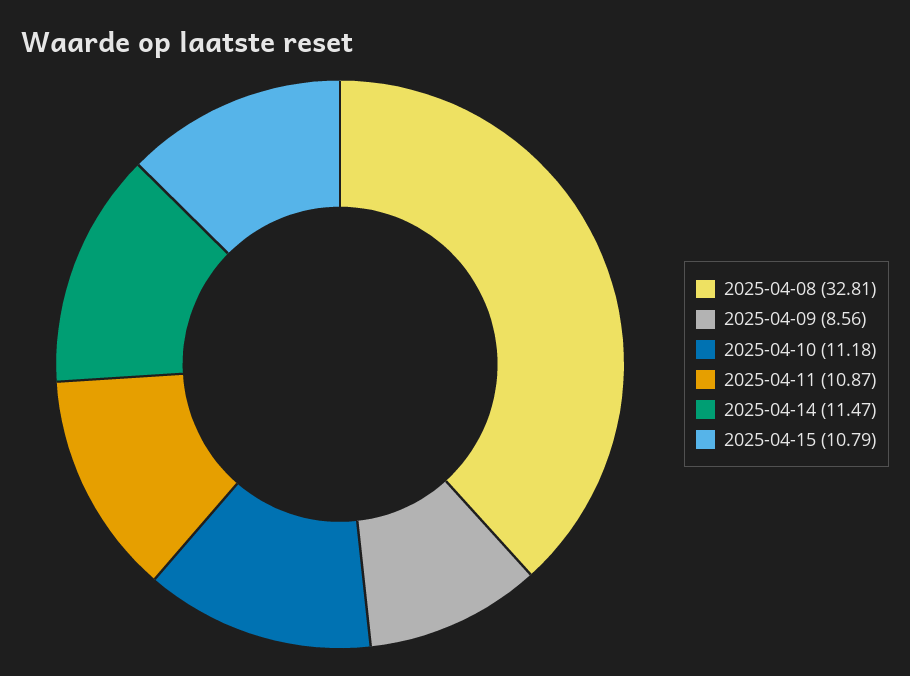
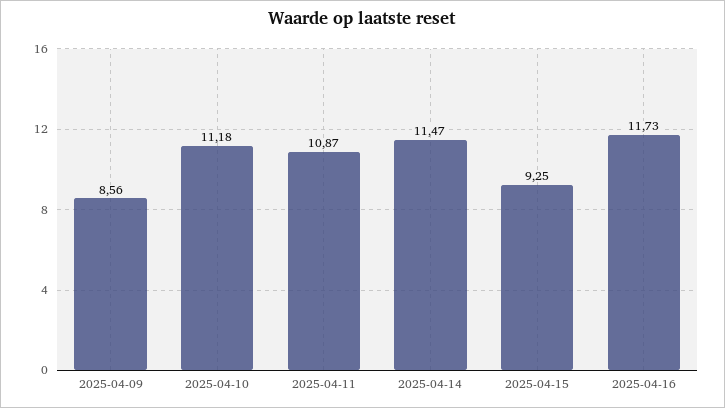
2025-04-08: 32.81 -> none
2025-04-15: 10.79 -> 9.25
2025-04-16: none -> 11.73

